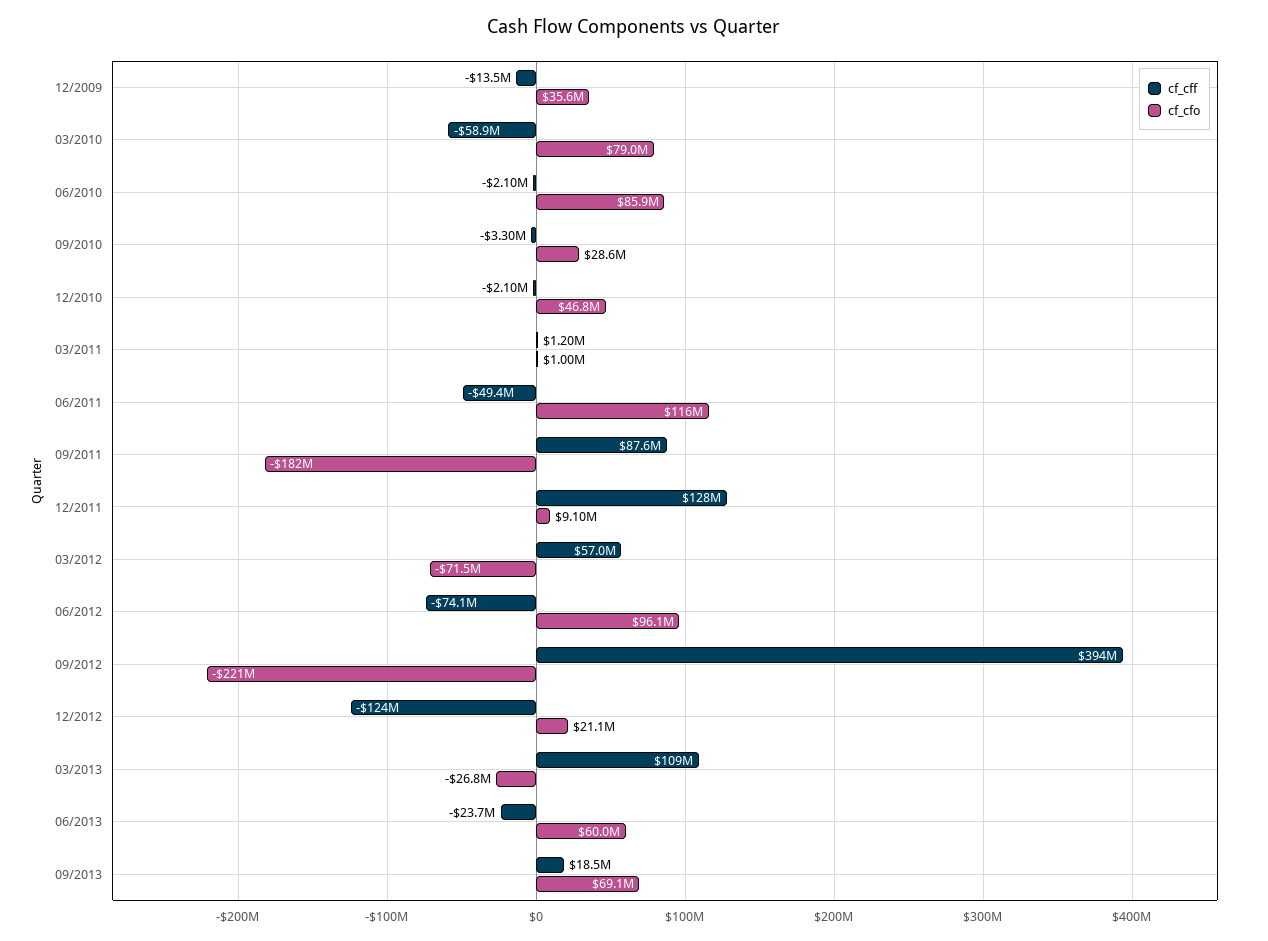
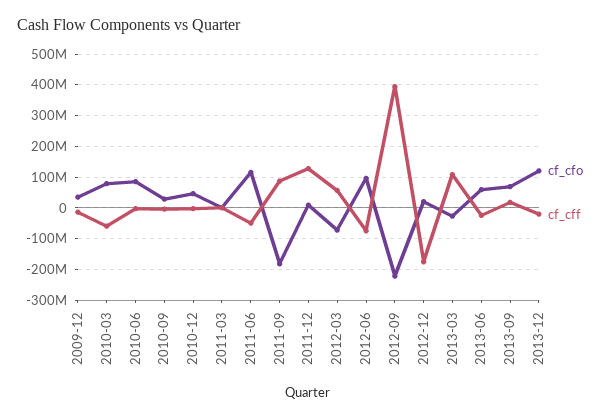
cf_cff, 12/2012: -124000000 -> -180000000
cf_cfo, 2013-12: none -> 120000000
cf_cff, 2013-12: none -> -20000000

